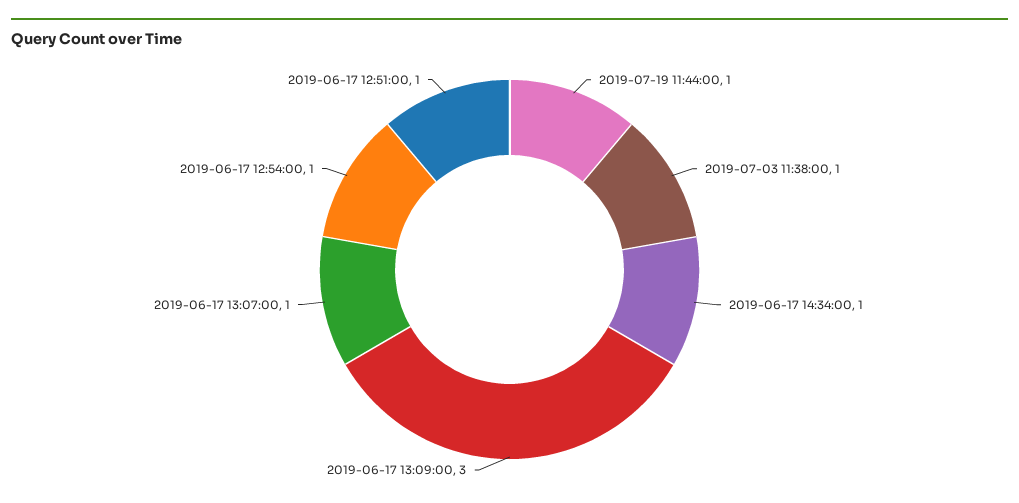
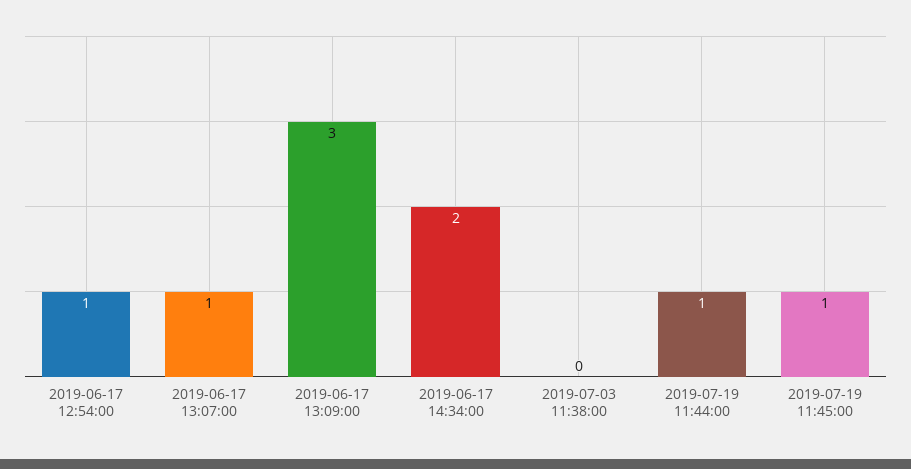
2019-07-03 11:38:00: 1 -> 0
2019-06-17 14:34:00: 1 -> 2
2019-06-17 12:51:00: 1 -> none
2019-07-19 11:45:00: none -> 1

